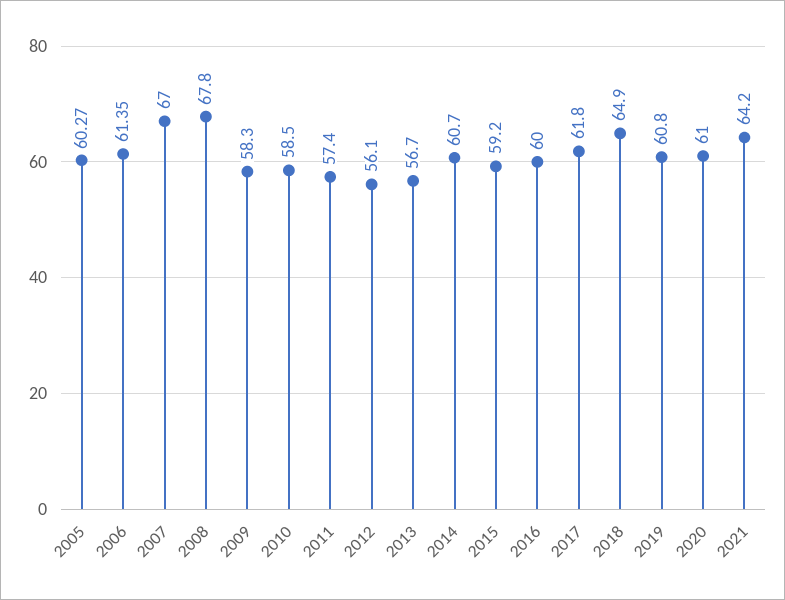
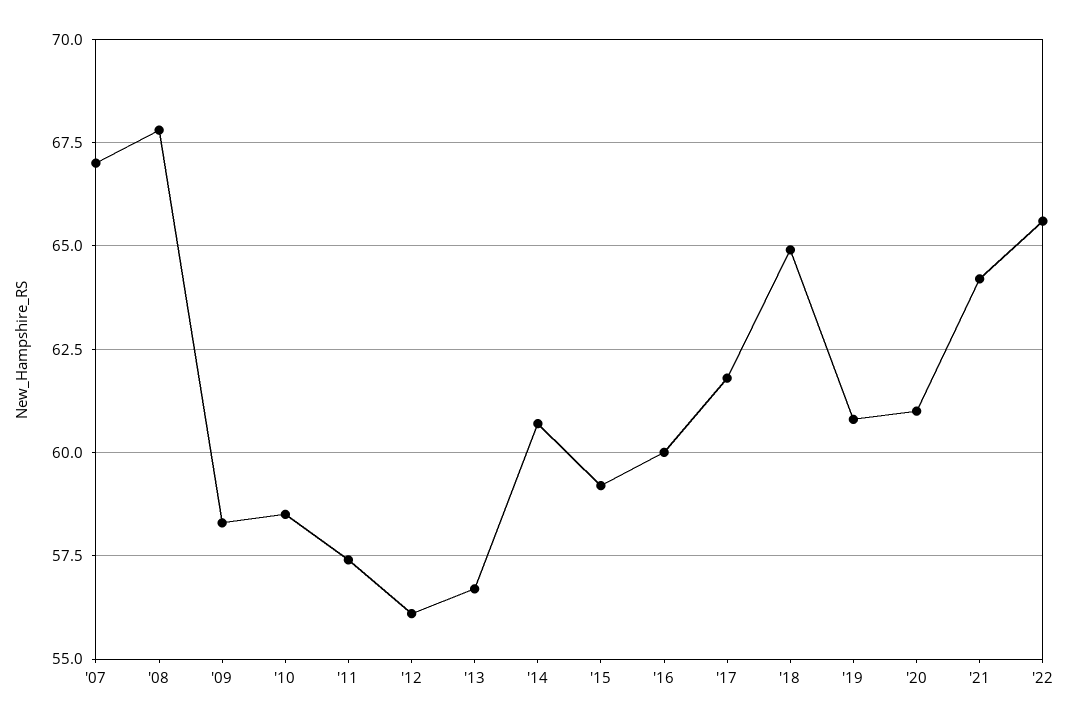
2005: 60.27 -> none
2006: 61.35 -> none
'22: none -> 65.5

